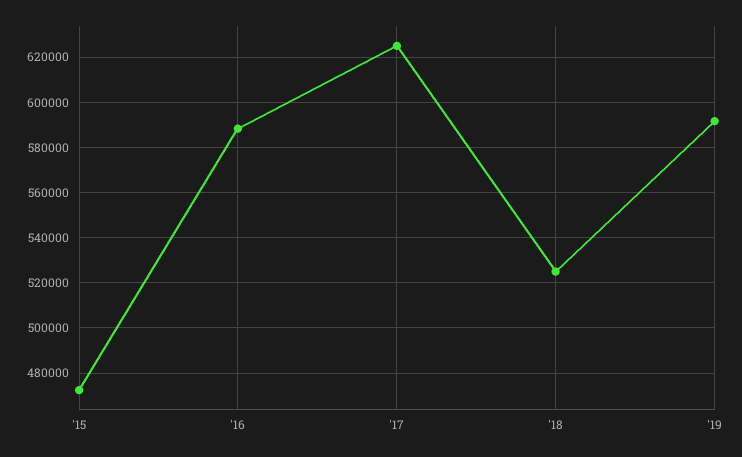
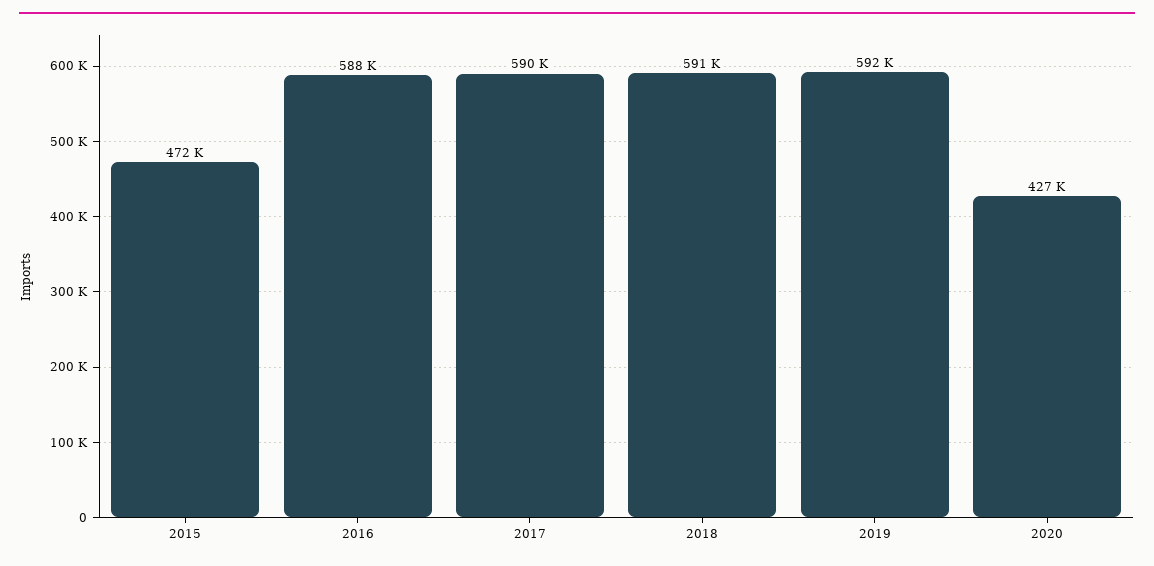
'17: 625000 -> 590000
'18: 525000 -> 591000
2020: none -> 427000

